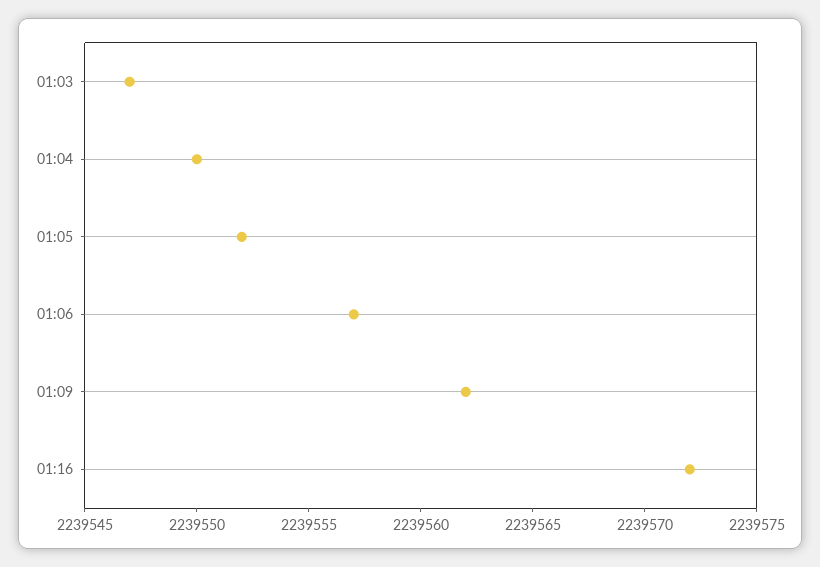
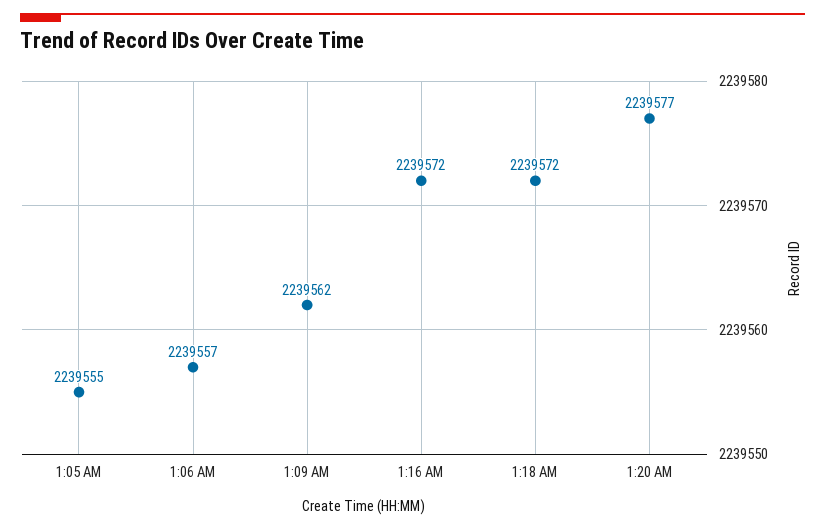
01:03: 2239547 -> none
01:04: 2239550 -> none
01:05: 2239552 -> 2239555
1:18 AM: none -> 2239572
1:20 AM: none -> 2239577

